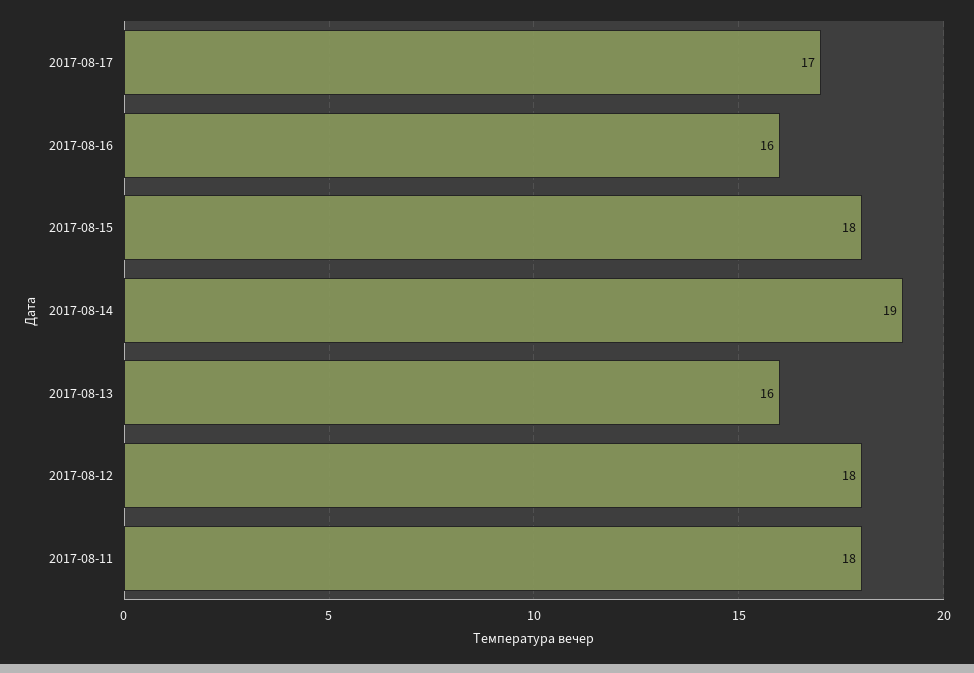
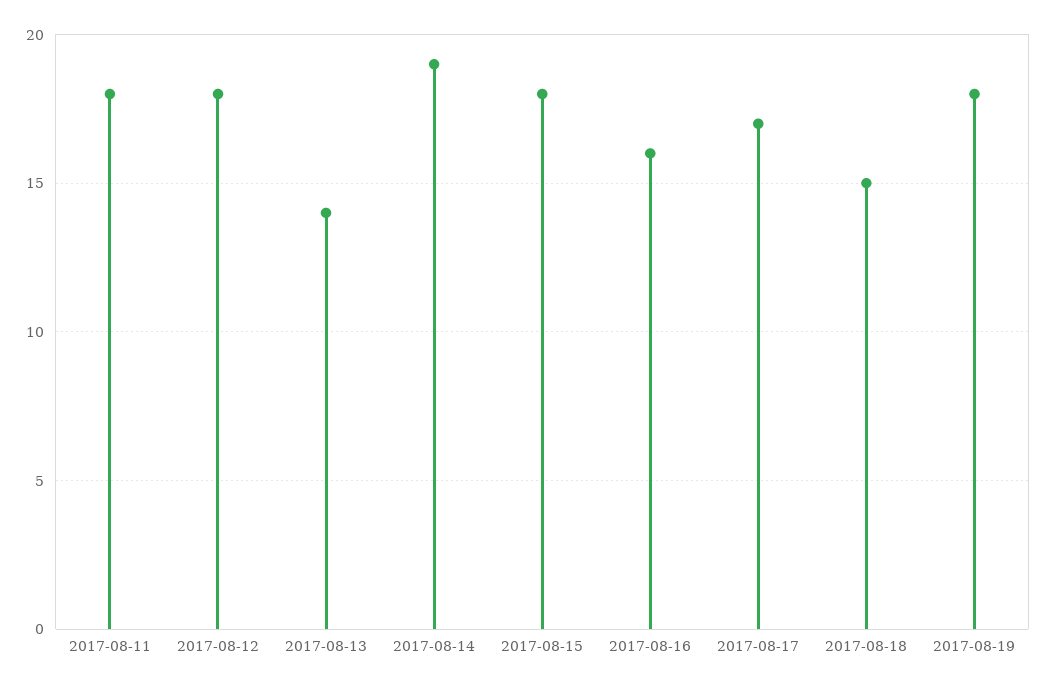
2017-08-13: 16 -> 14
2017-08-18: none -> 15
2017-08-19: none -> 18

